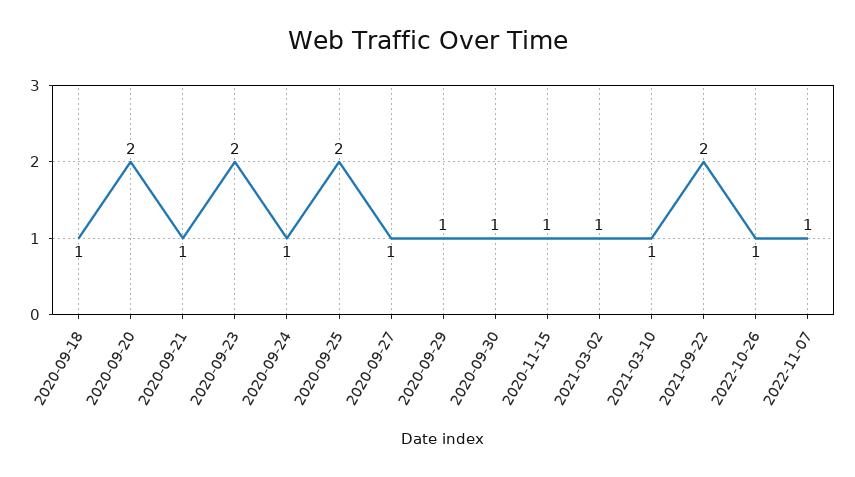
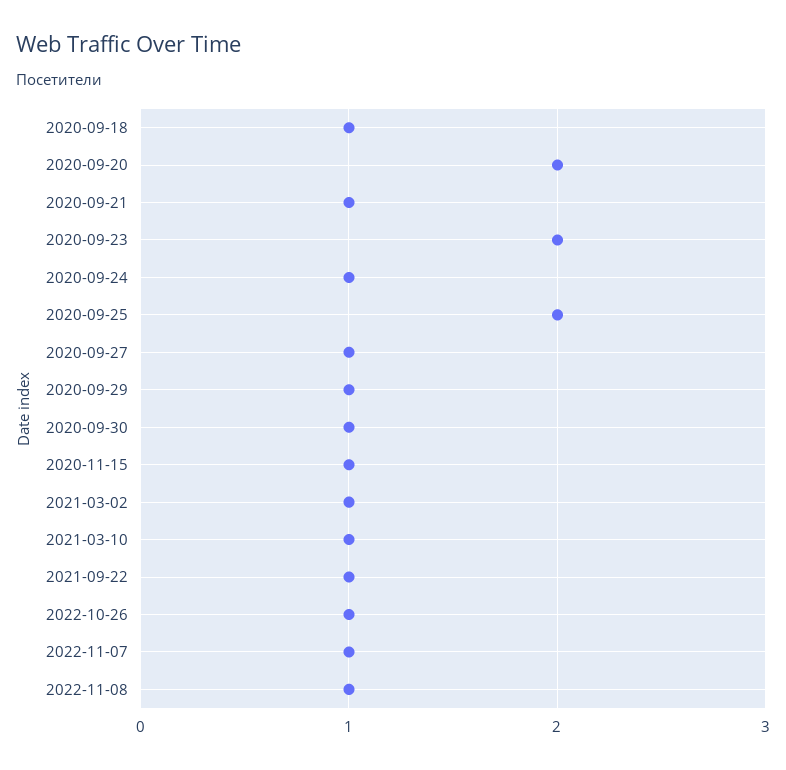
2021-09-22: 2 -> 1
2022-11-08: none -> 1

